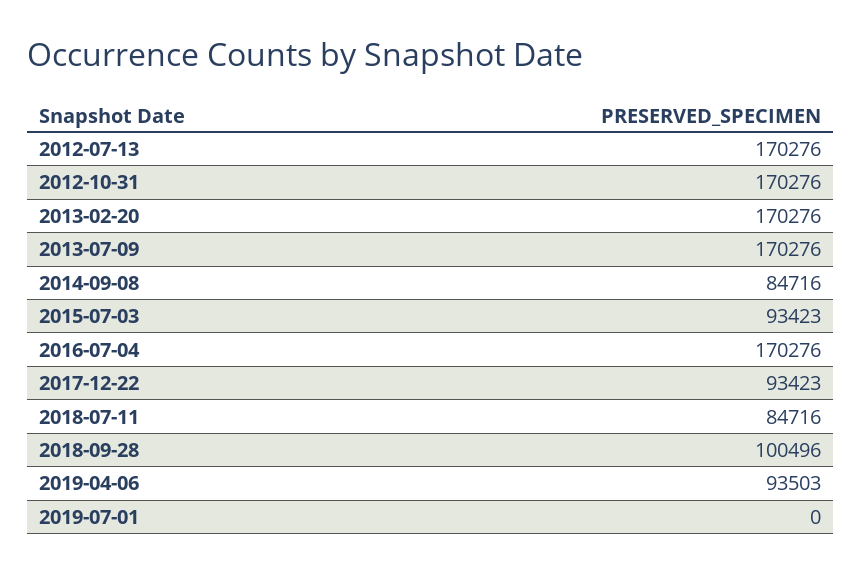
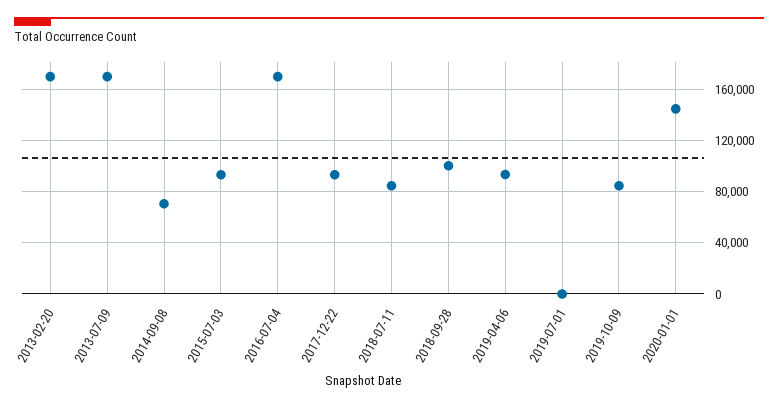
2012-07-13: 170276 -> none
2012-10-31: 170276 -> none
2014-09-08: 84716 -> 70000
2019-10-09: none -> 85000
2020-01-01: none -> 145000

